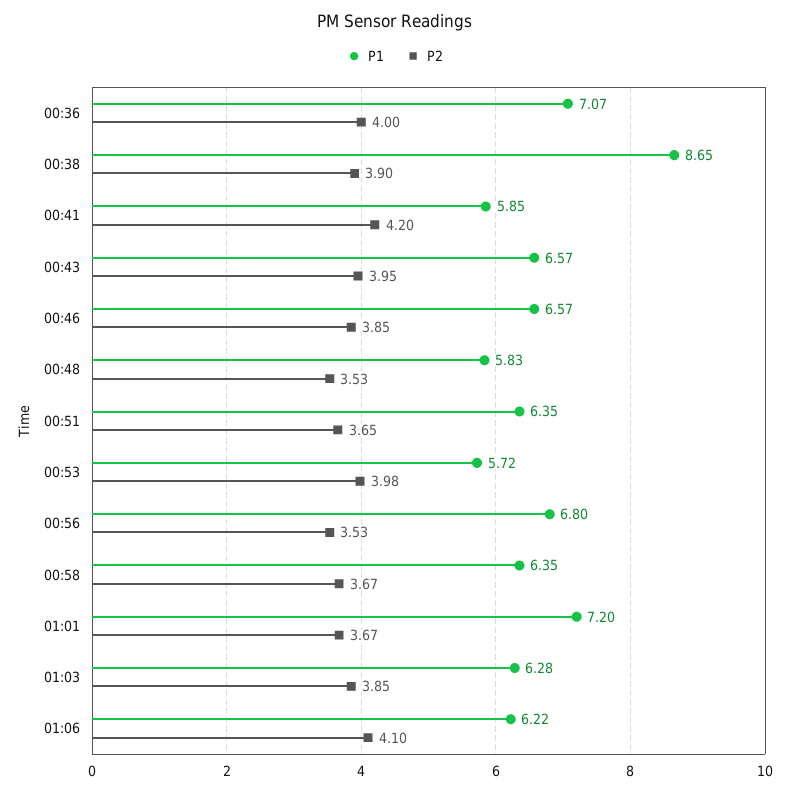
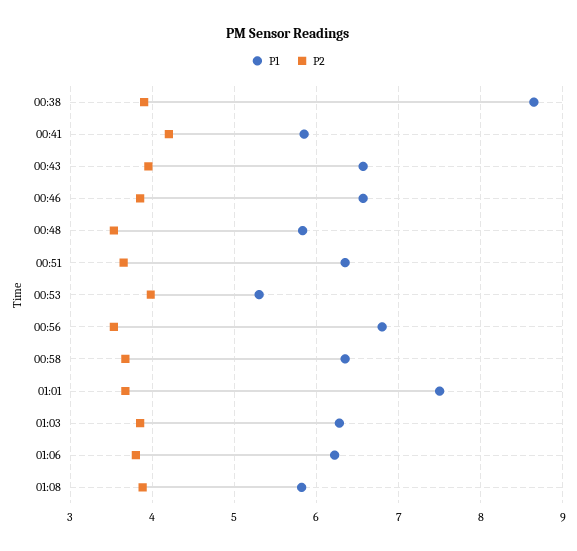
P1, 00:36: 7.07 -> none
P2, 00:36: 4 -> none
P1, 00:53: 5.72 -> 5.3
P1, 01:01: 7.2 -> 7.5
P2, 01:06: 4.1 -> 3.8
P1, 01:08: none -> 5.8
P2, 01:08: none -> 3.9

